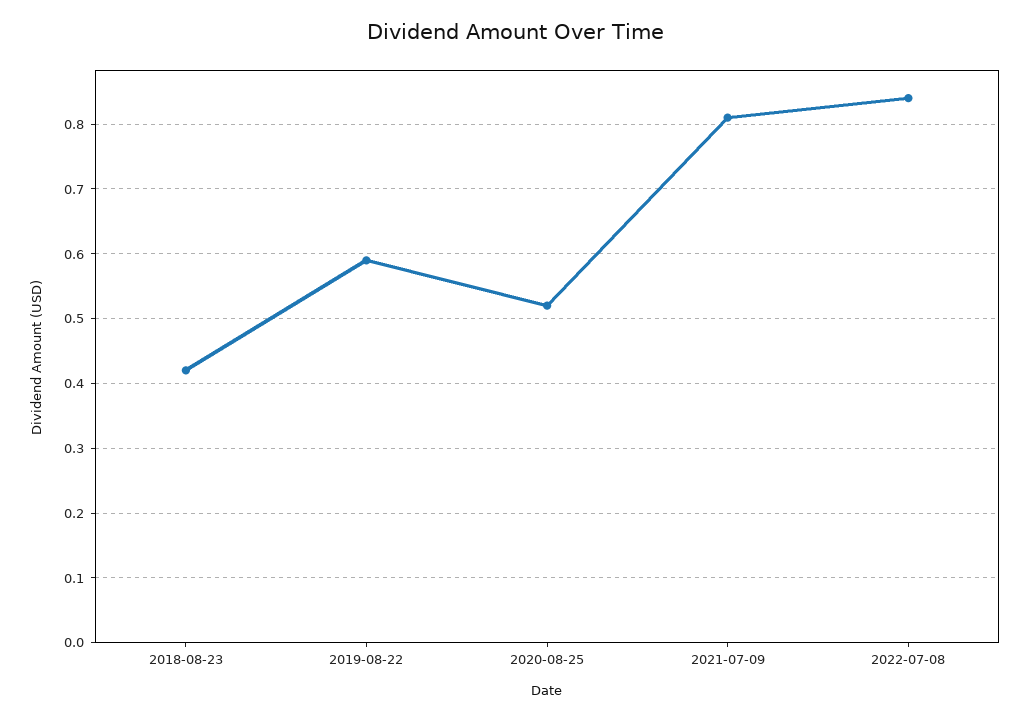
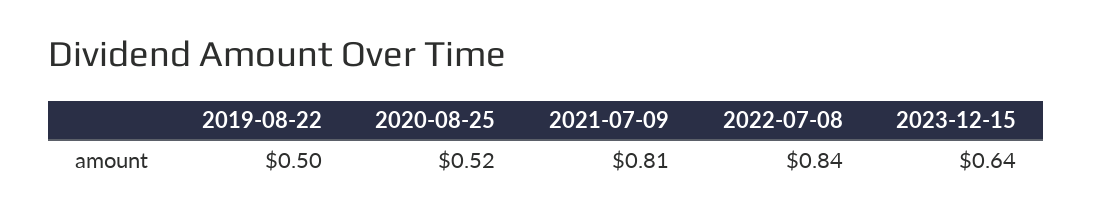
2018-08-23: 0.42 -> none
2019-08-22: 0.59 -> 0.5
2023-12-15: none -> 0.64

